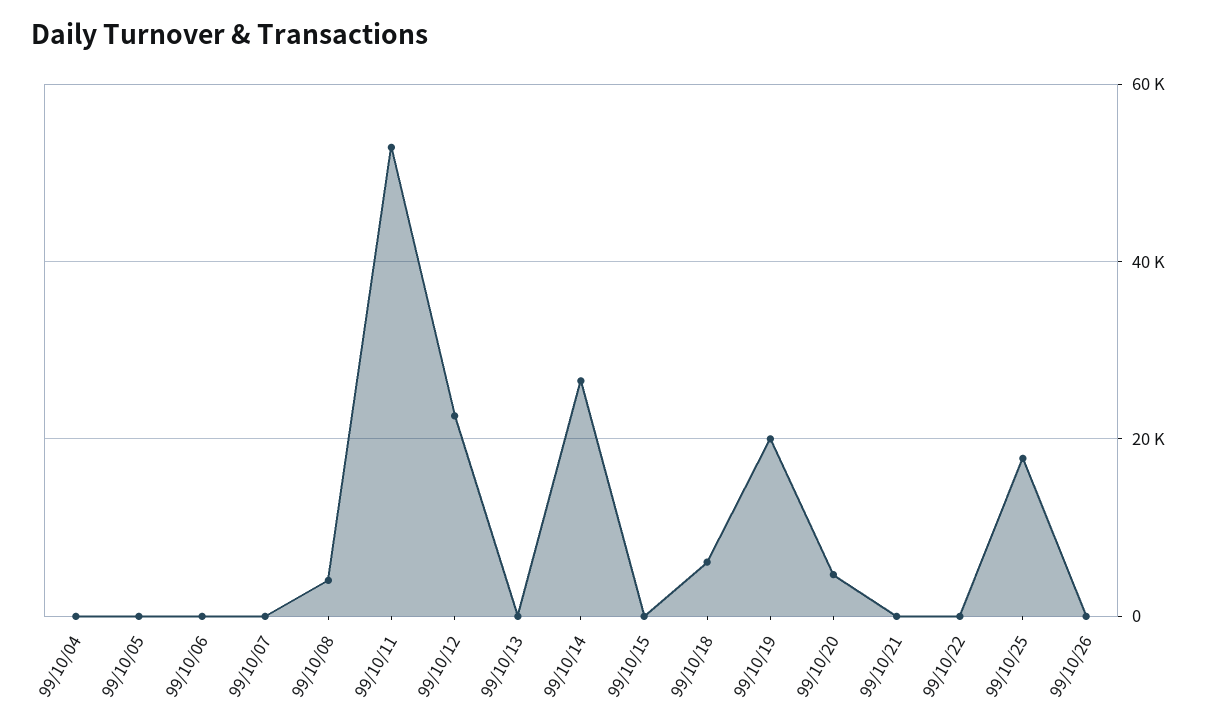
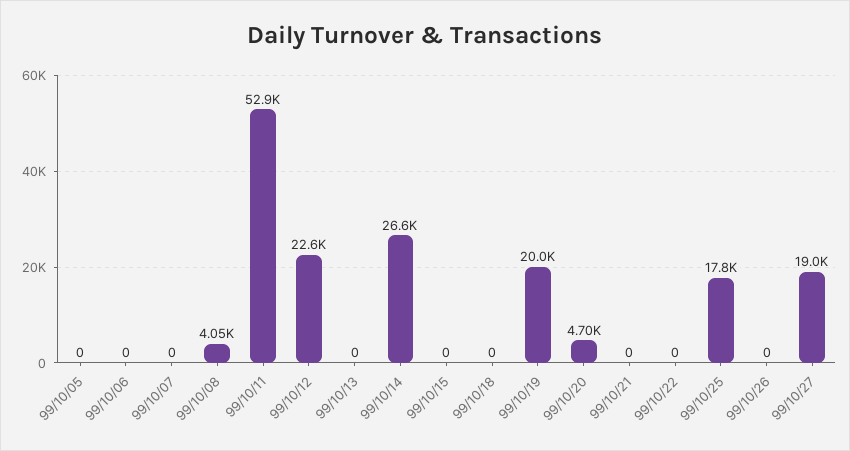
99/10/04: 0 -> none
99/10/18: 6000 -> 0
99/10/27: none -> 19000

